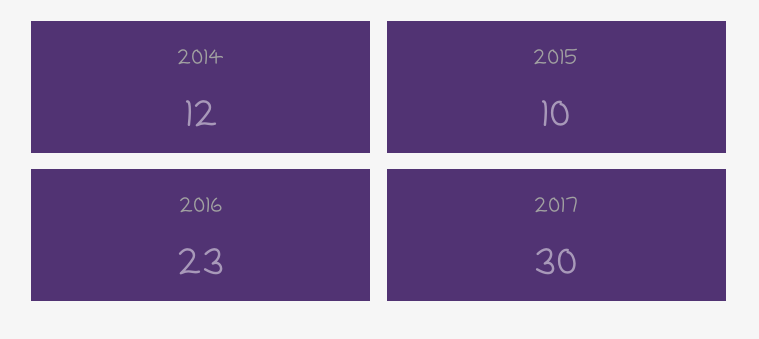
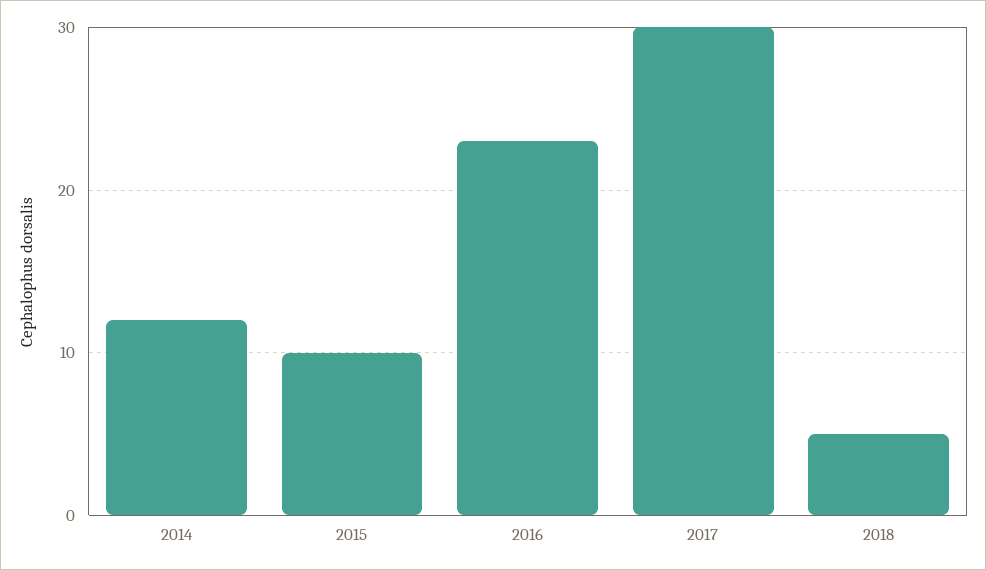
2018: none -> 5

